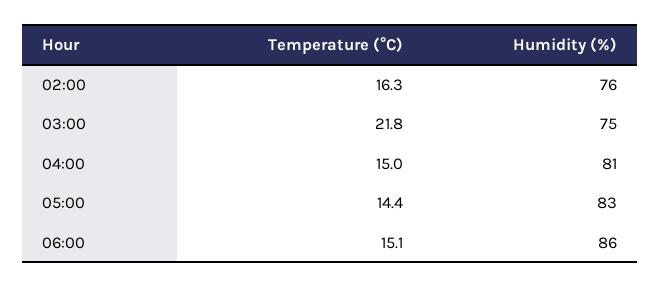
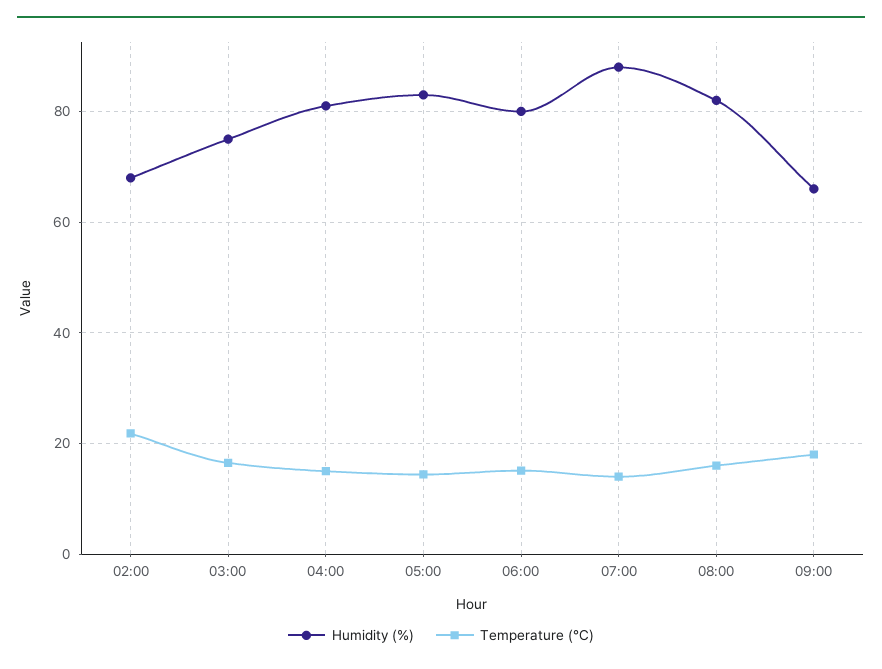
Temperature (°C), 02:00: 16.3 -> 22
Humidity (%), 02:00: 76 -> 68
Temperature (°C), 03:00: 21.8 -> 16
Humidity (%), 06:00: 86 -> 80
Humidity (%), 07:00: none -> 88
Temperature (°C), 07:00: none -> 14
Humidity (%), 08:00: none -> 82
Temperature (°C), 08:00: none -> 16
Humidity (%), 09:00: none -> 66
Temperature (°C), 09:00: none -> 18

